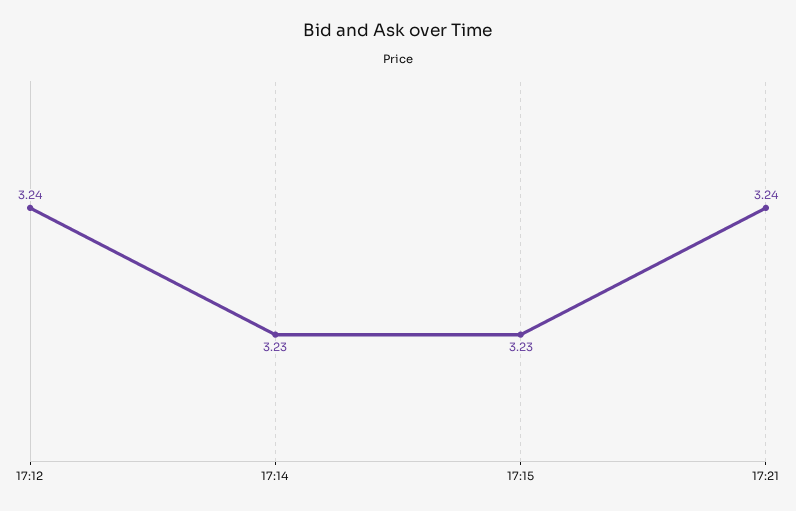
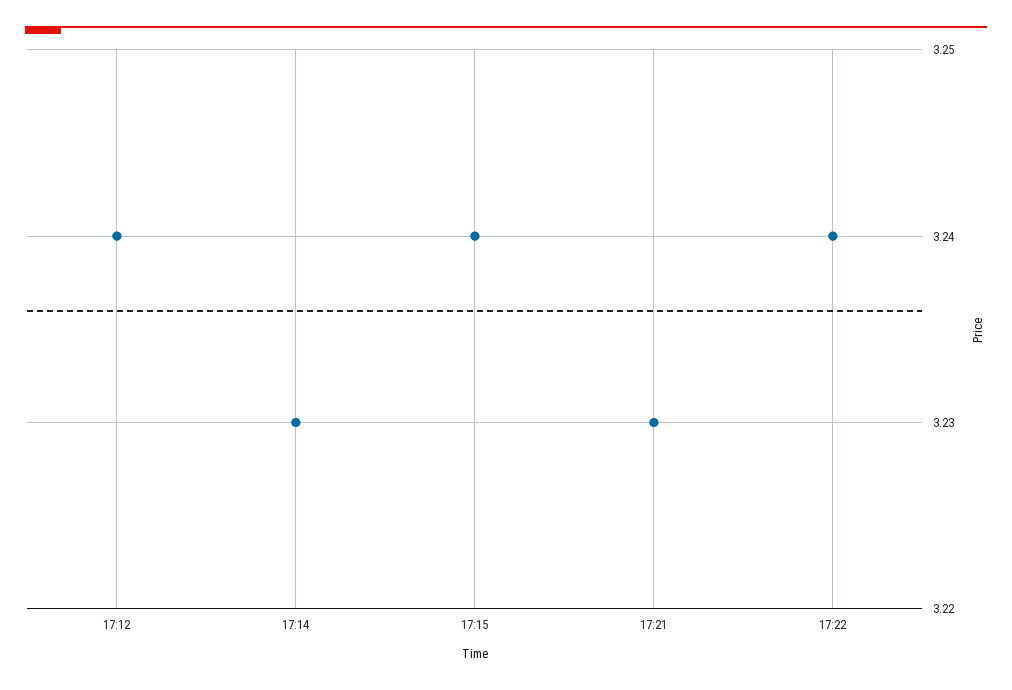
17:15: 3.23 -> 3.24
17:21: 3.24 -> 3.23
17:22: none -> 3.24

